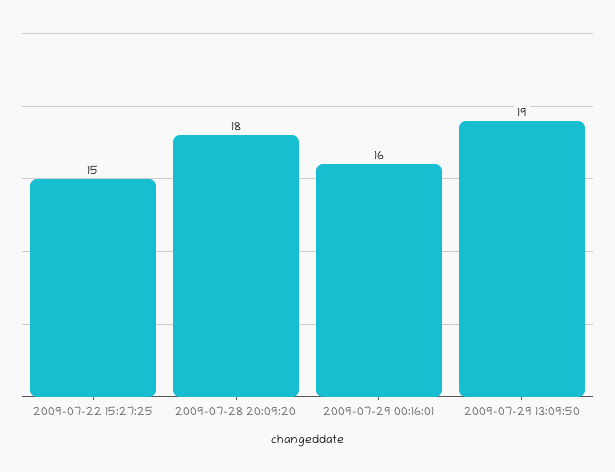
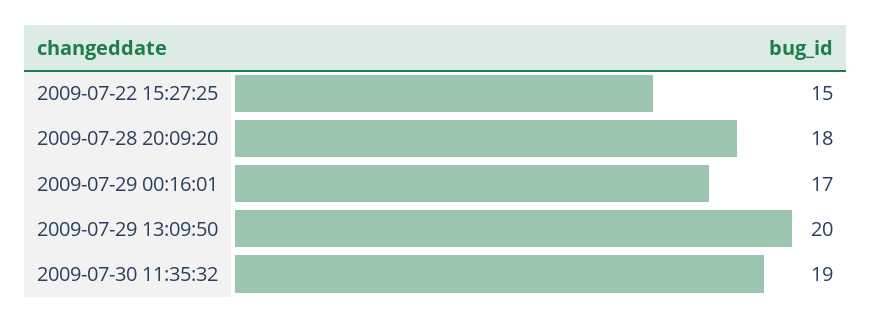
2009-07-29 00:16:01: 16 -> 17
2009-07-29 13:09:50: 19 -> 20
2009-07-30 11:35:32: none -> 19

